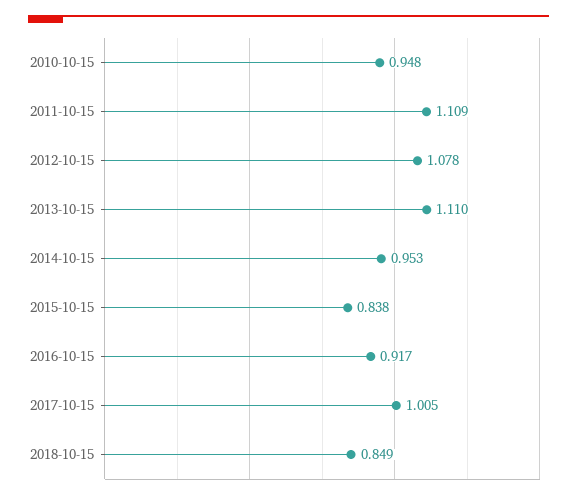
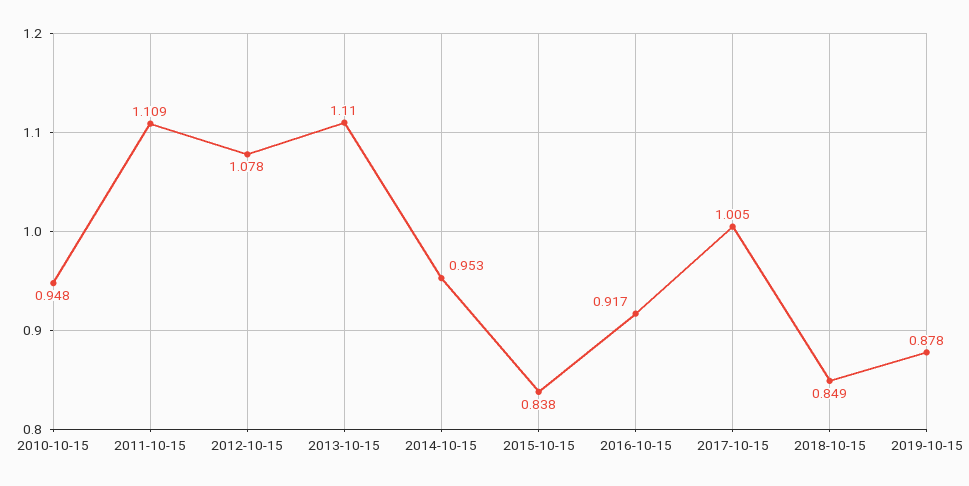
2019-10-15: none -> 0.878

